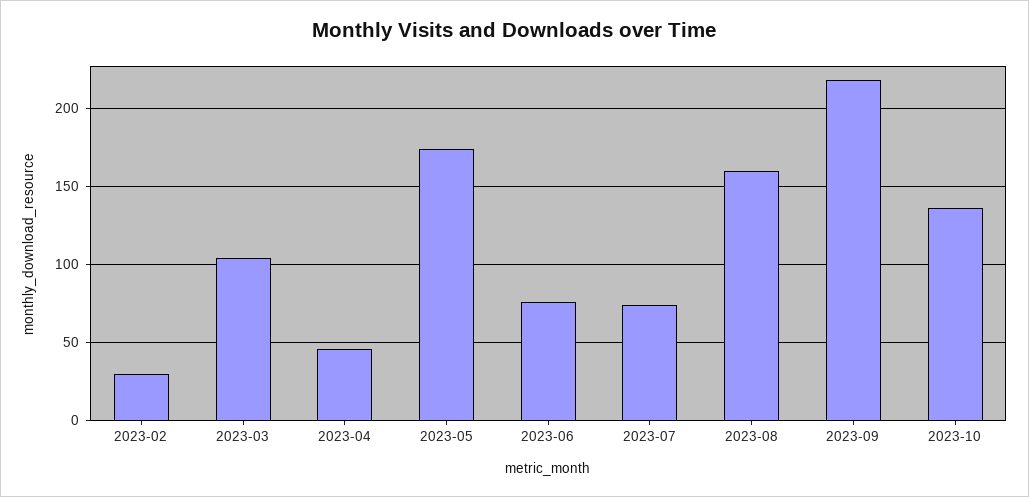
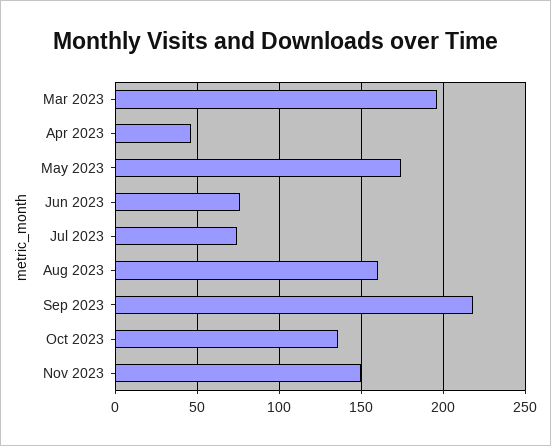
2023-02: 30 -> none
2023-03: 105 -> 195
Nov 2023: none -> 150

